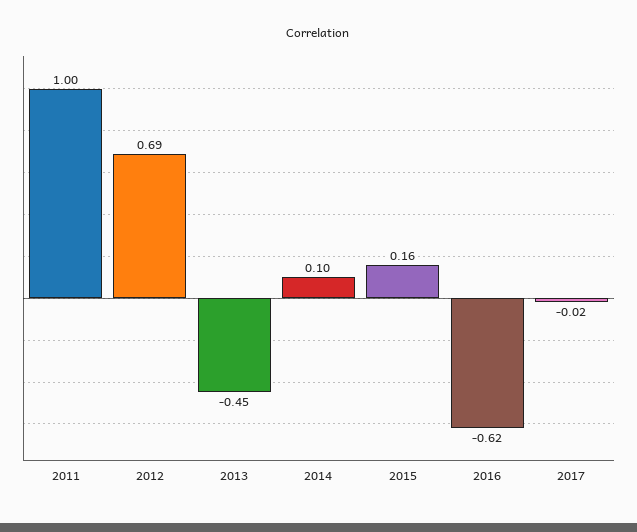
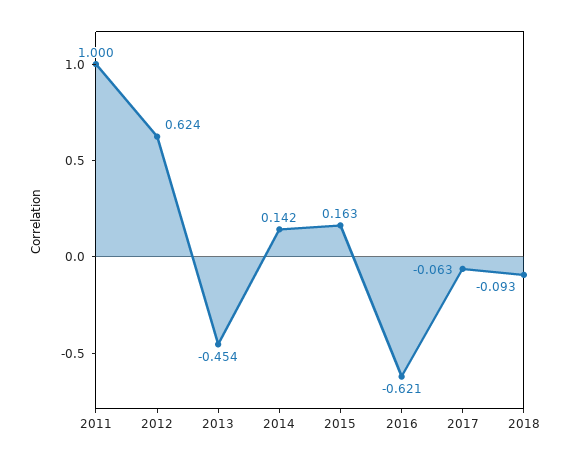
2012: 0.69 -> 0.624
2014: 0.1 -> 0.142
2017: -0.02 -> -0.063
2018: none -> -0.093

